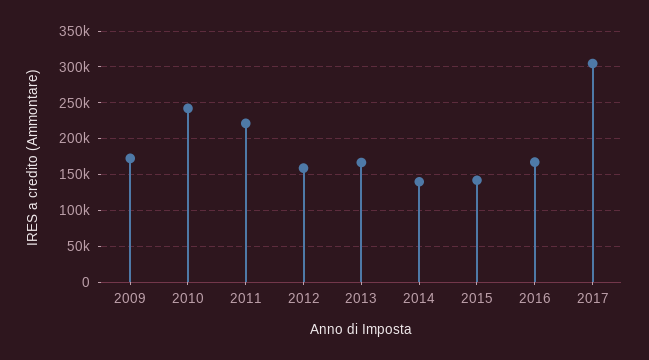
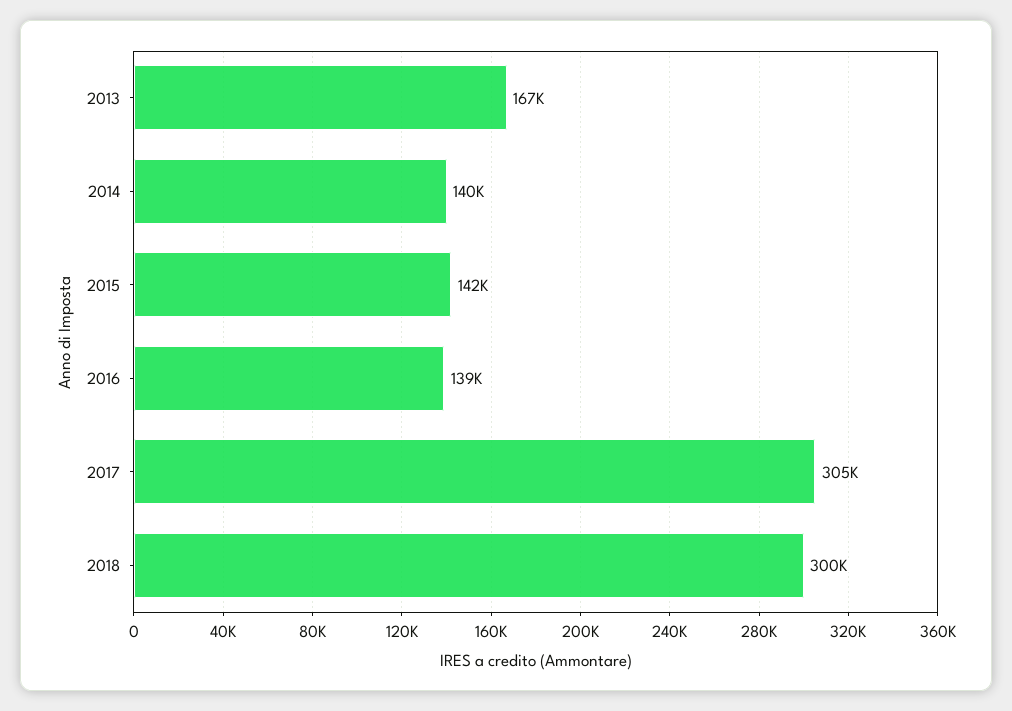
2009: 170000 -> none
2010: 240000 -> none
2011: 220000 -> none
2012: 160000 -> none
2016: 170000 -> 139000
2018: none -> 300000

